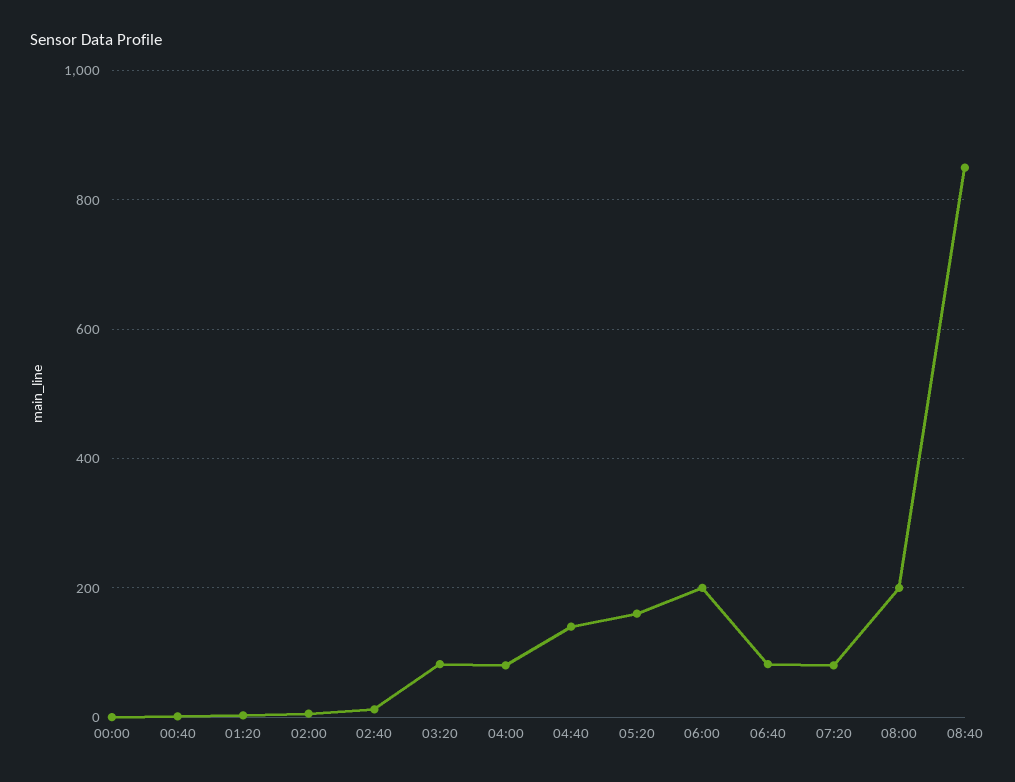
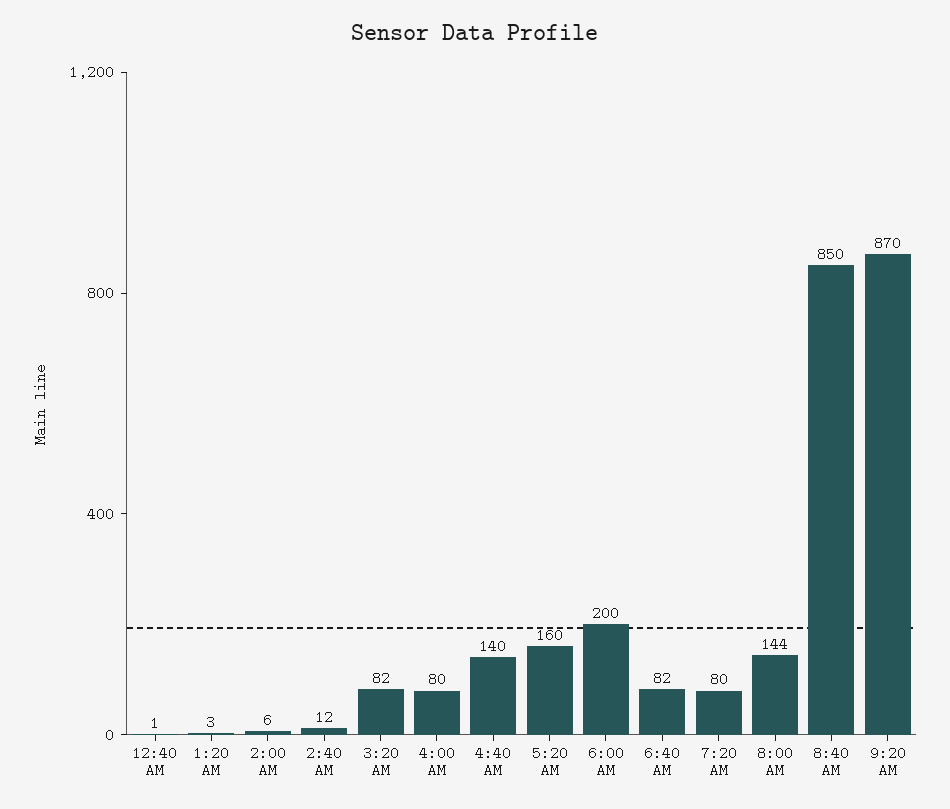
00:00: 0 -> none
08:00: 200 -> 144
9:20 AM: none -> 870

